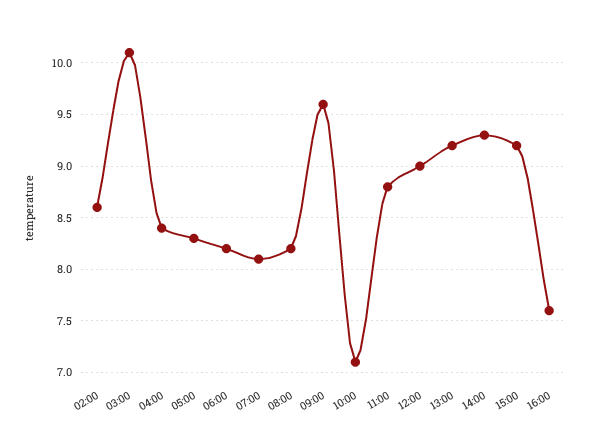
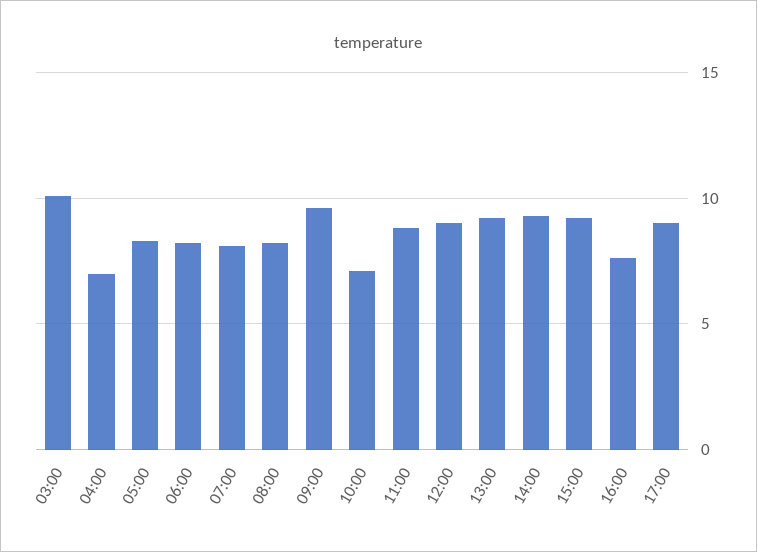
02:00: 8.6 -> none
04:00: 8.4 -> 7
17:00: none -> 9

